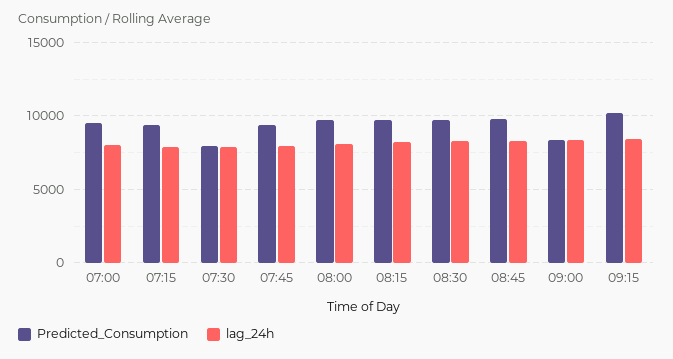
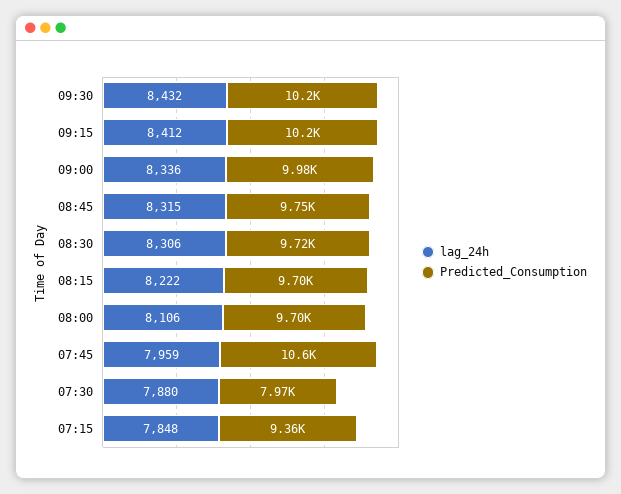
Predicted_Consumption, 07:00: 9500 -> none
lag_24h, 07:00: 8000 -> none
Predicted_Consumption, 07:45: 9500 -> 10600
Predicted_Consumption, 09:00: 8500 -> 9980
lag_24h, 09:30: none -> 8432
Predicted_Consumption, 09:30: none -> 10200

